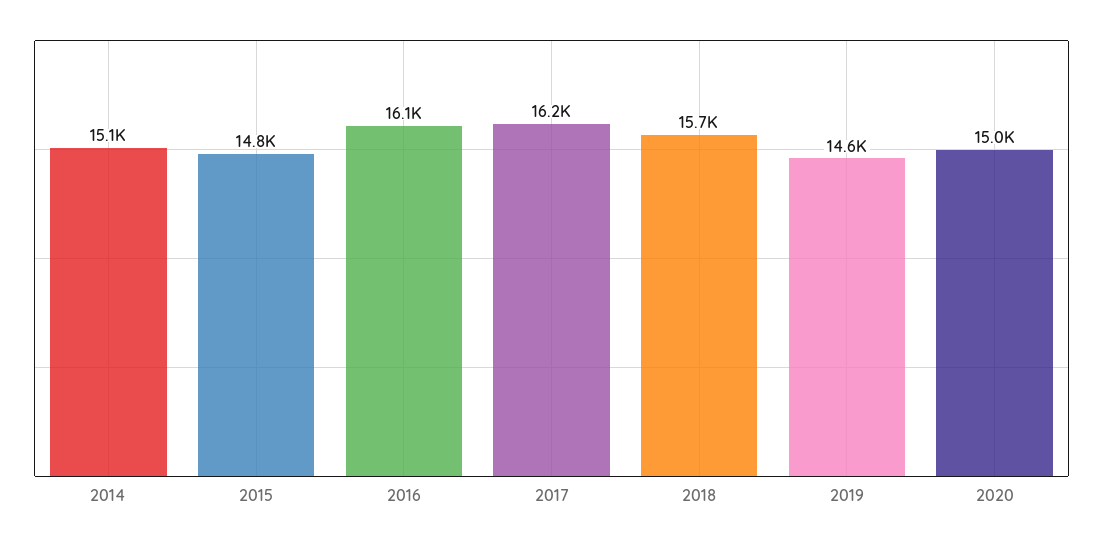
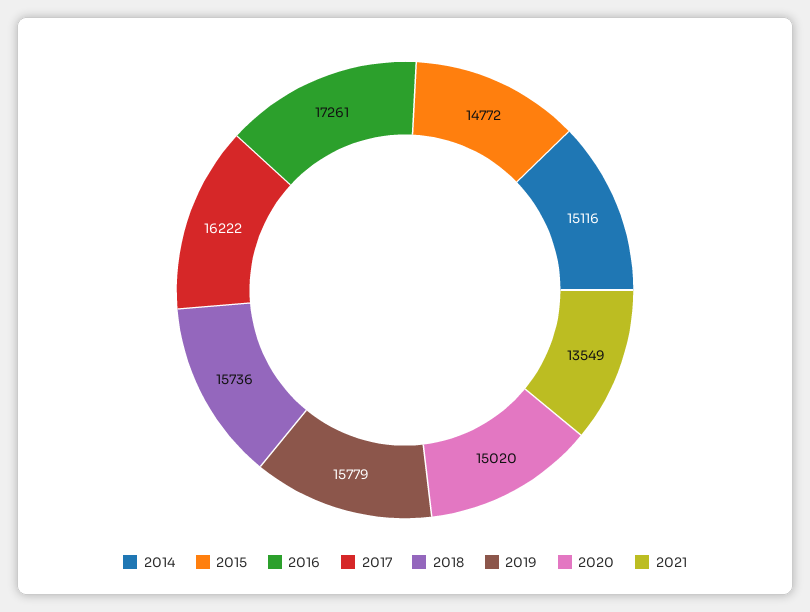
2016: 16100 -> 17261
2019: 14600 -> 15779
2021: none -> 13549

